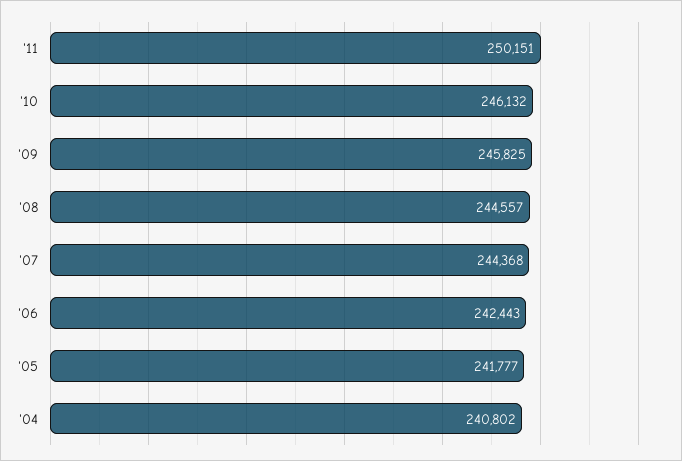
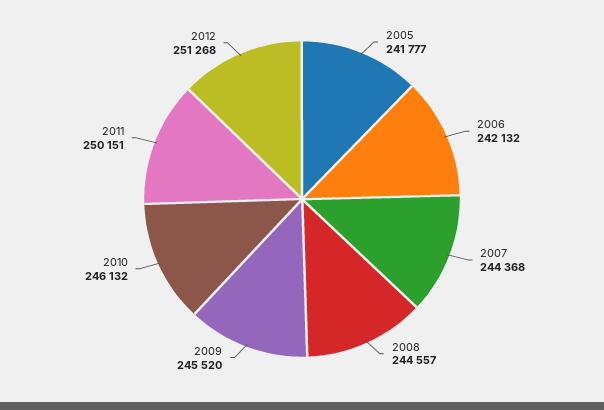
'09: 245825 -> 245520
'06: 242443 -> 242132
'04: 240802 -> none
2012: none -> 251268

